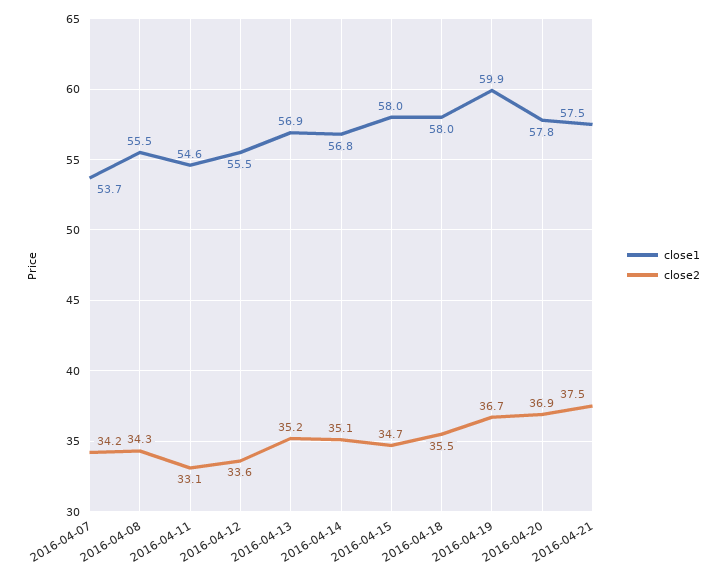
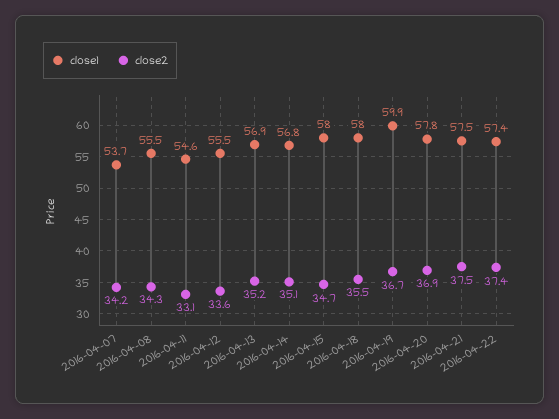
close1, 2016-04-22: none -> 57.4
close2, 2016-04-22: none -> 37.4

